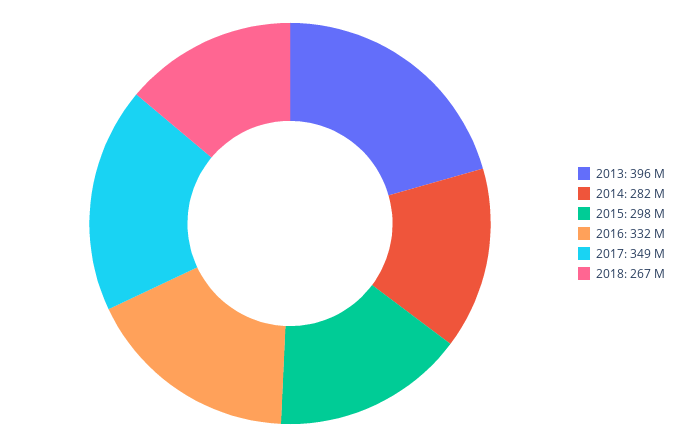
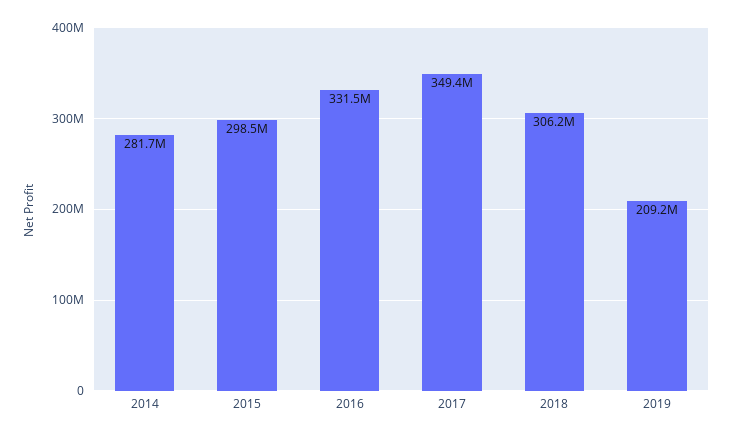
2013: 396000000 -> none
2018: 267000000 -> 306200000
2019: none -> 209200000

